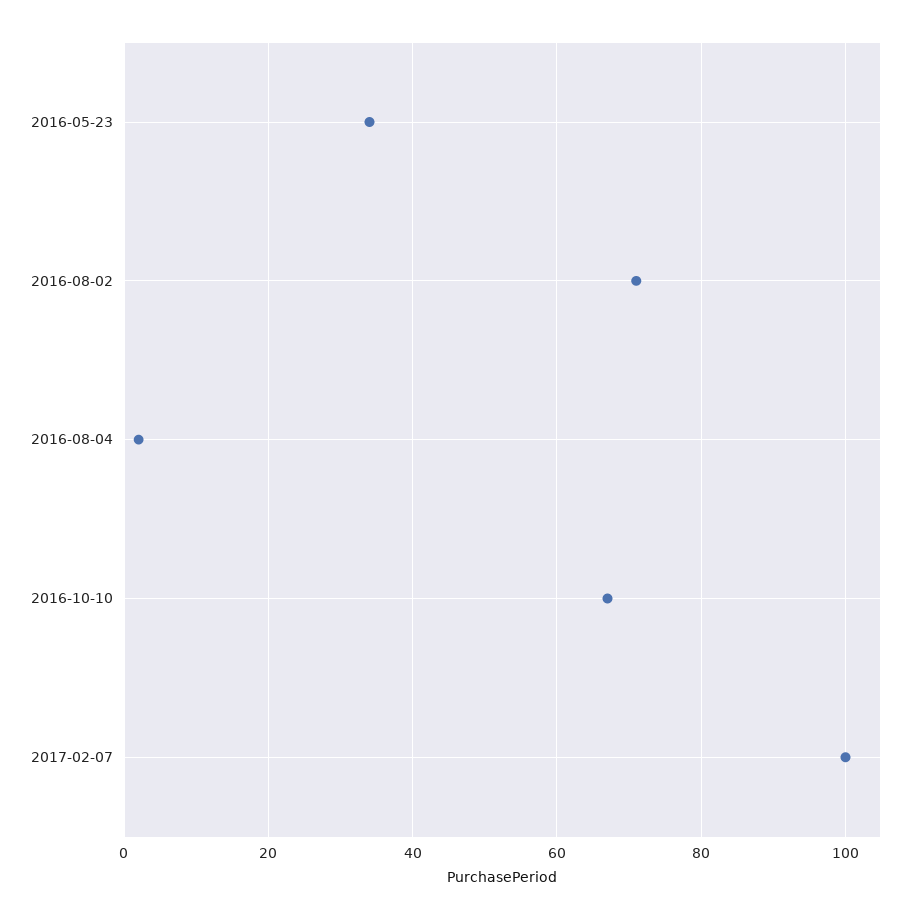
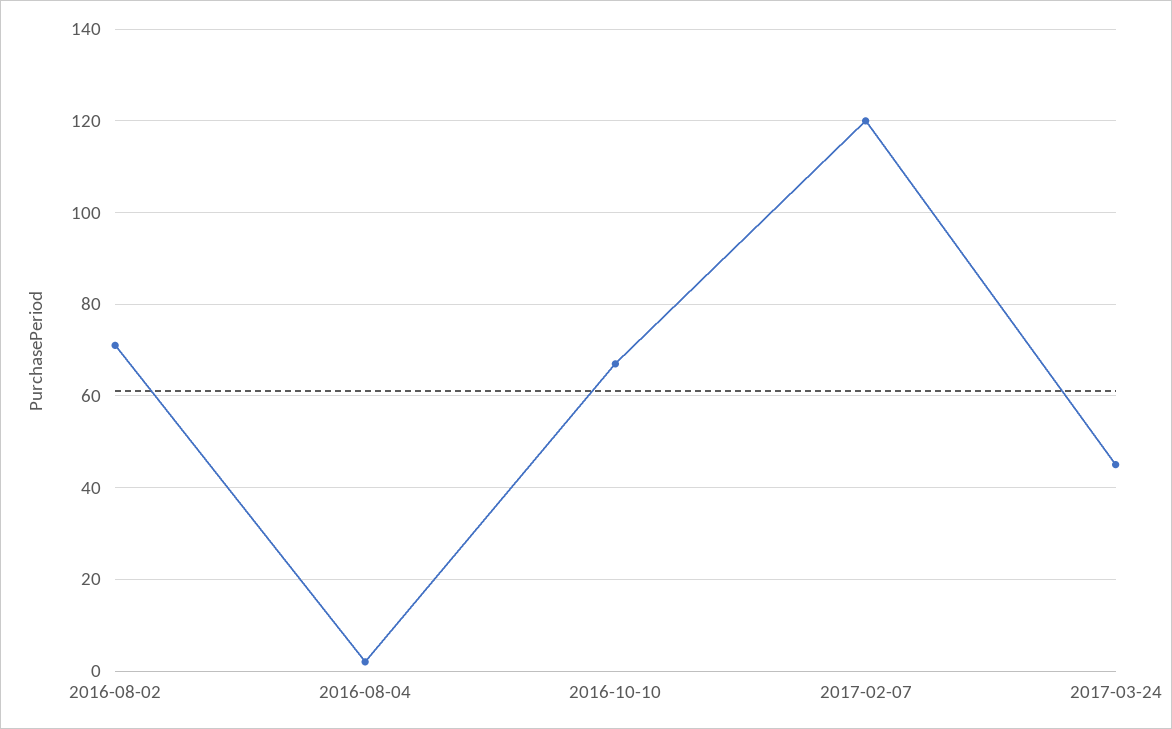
2016-05-23: 35 -> none
2017-02-07: 100 -> 120
2017-03-24: none -> 45

